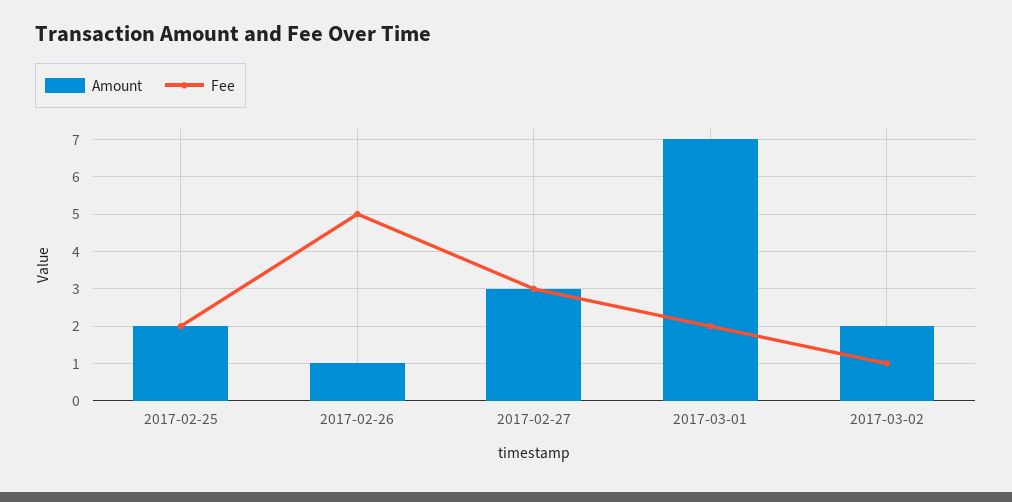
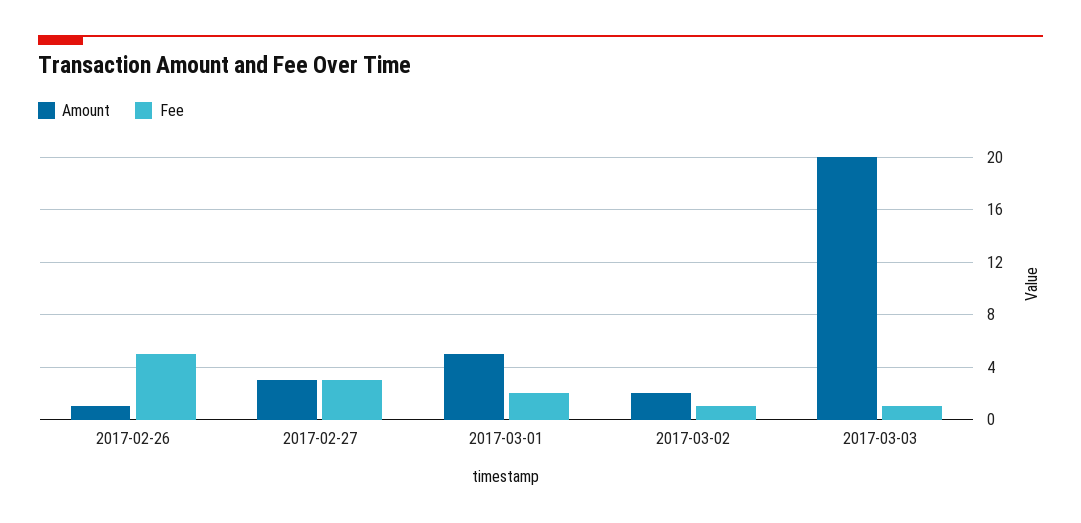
Amount, 2017-02-25: 2 -> none
Fee, 2017-02-25: 2 -> none
Amount, 2017-03-01: 7 -> 5
Amount, 2017-03-03: none -> 20
Fee, 2017-03-03: none -> 1

